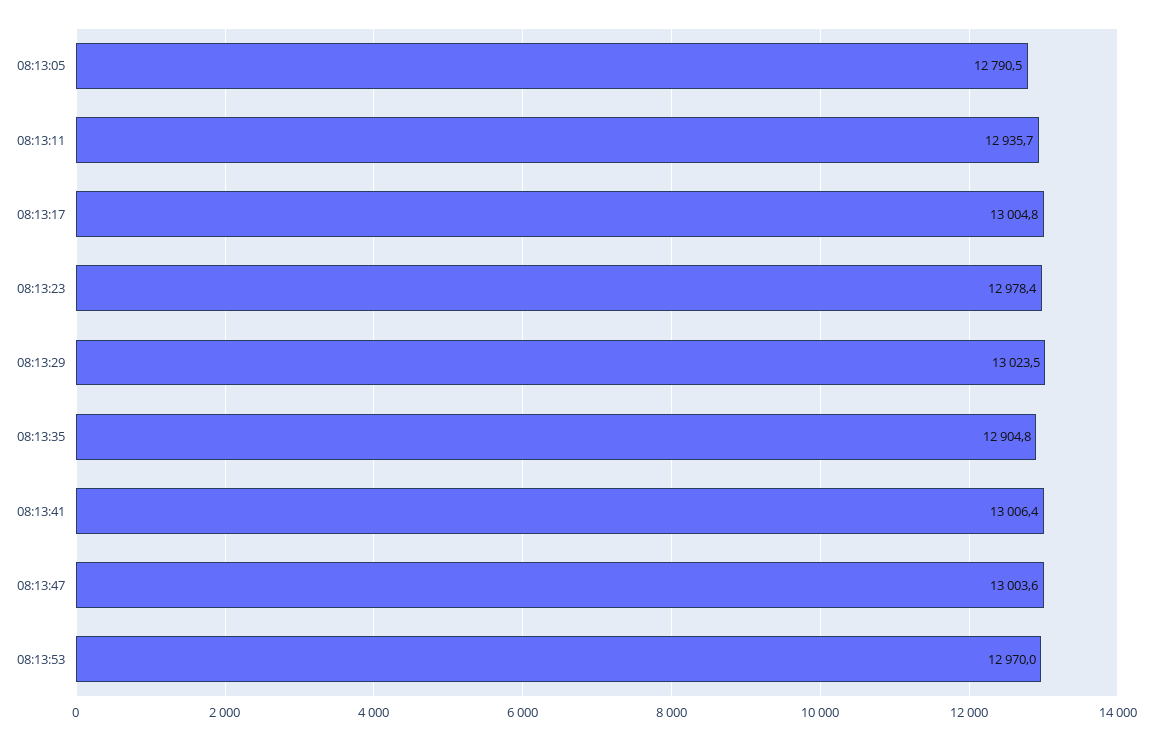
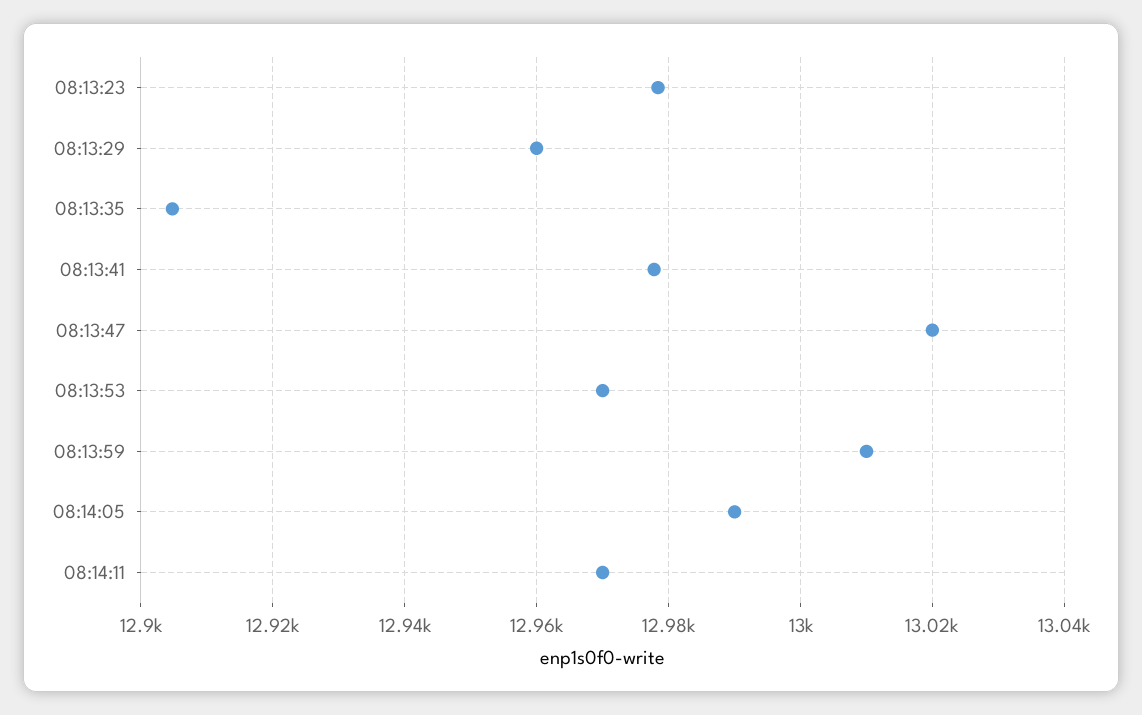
08:13:05: 12790.5 -> none
08:13:11: 12935.7 -> none
08:13:17: 13004.8 -> none
08:13:29: 13023.5 -> 12960
08:13:41: 13006.4 -> 12978
08:13:47: 13003.6 -> 13020
08:13:59: none -> 13010
08:14:05: none -> 12990
08:14:11: none -> 12970

